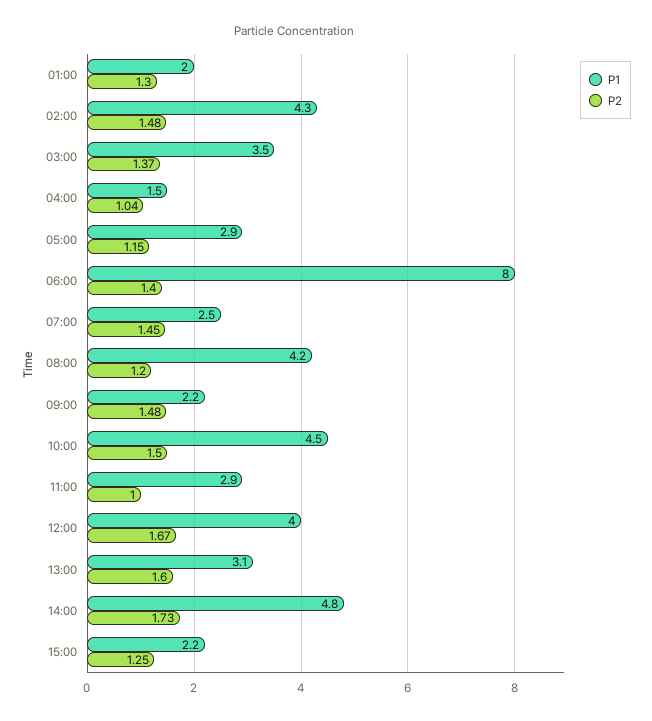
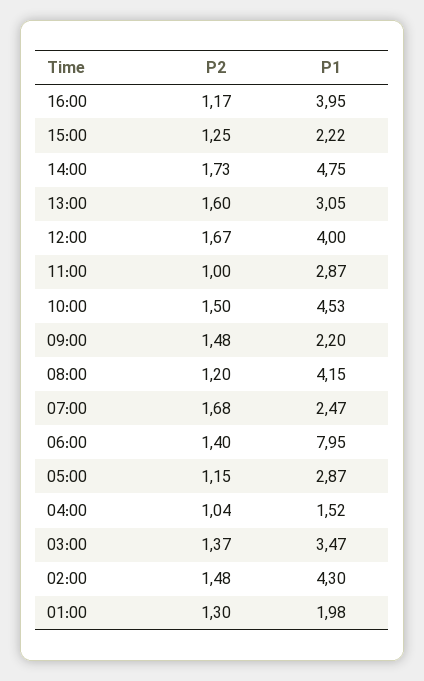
P2, 07:00: 1.45 -> 1.68
P2, 16:00: none -> 1.17
P1, 16:00: none -> 3.95

